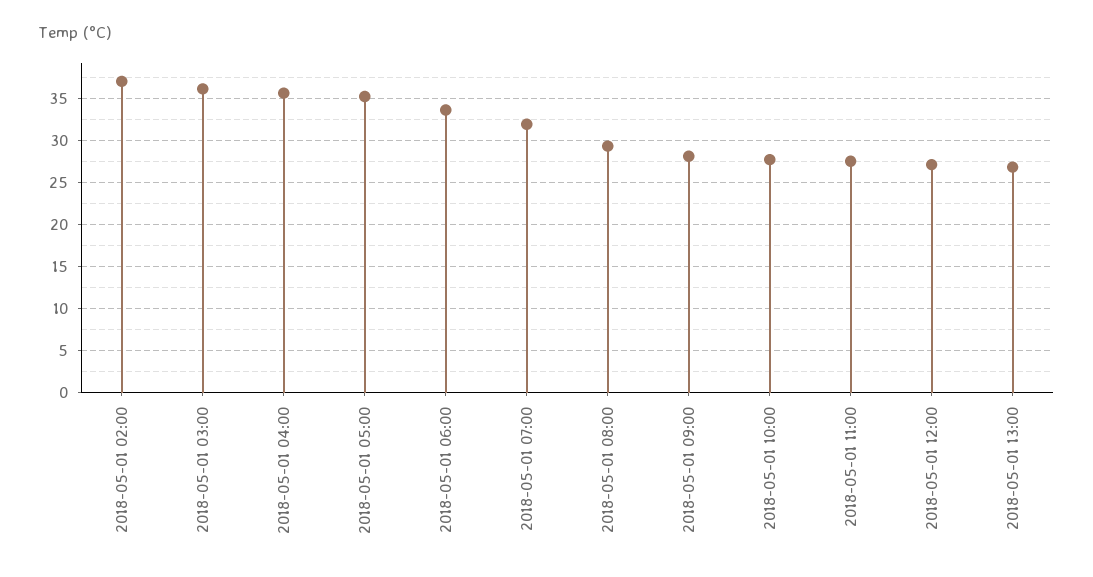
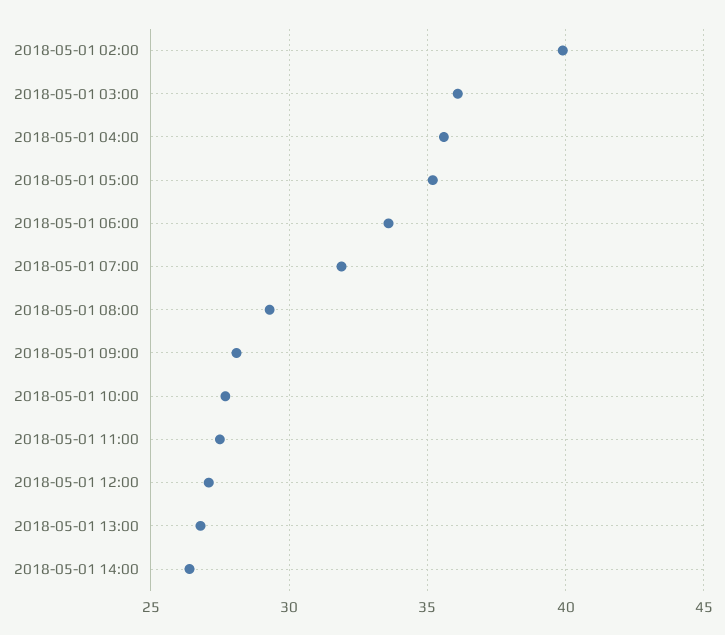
2018-05-01 02:00: 37 -> 40
2018-05-01 14:00: none -> 26.5

